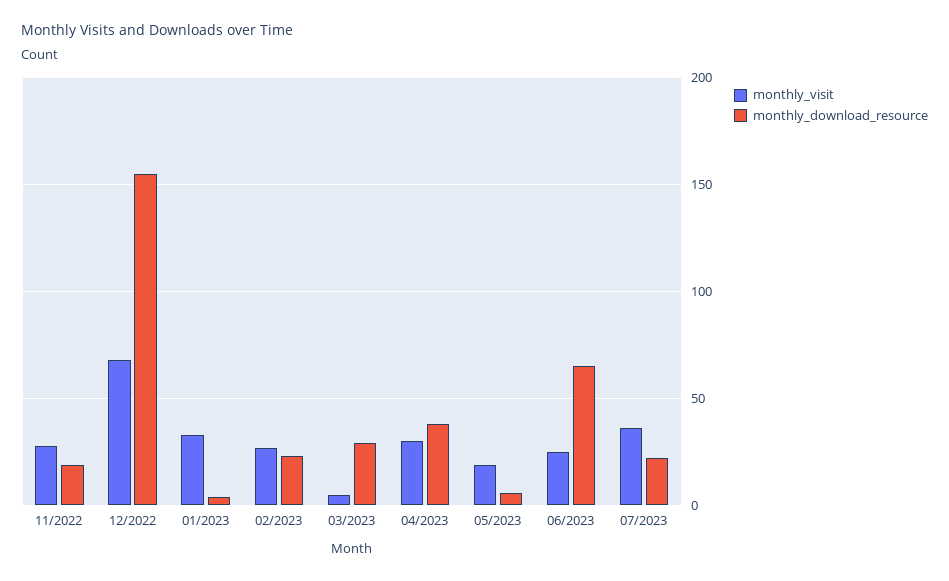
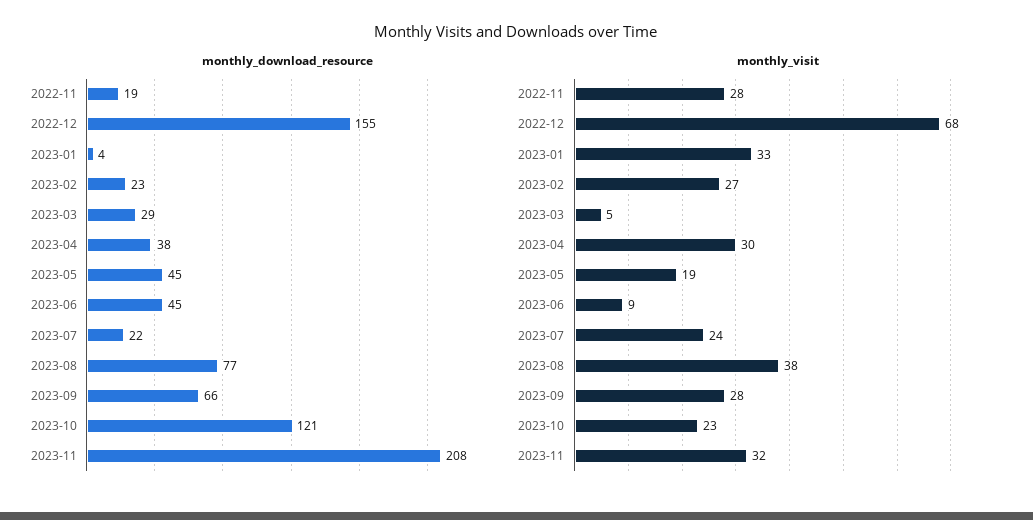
monthly_download_resource, 05/2023: 5 -> 45
monthly_visit, 06/2023: 25 -> 9
monthly_download_resource, 06/2023: 65 -> 45
monthly_visit, 07/2023: 35 -> 24
monthly_download_resource, 2023-08: none -> 77
monthly_download_resource, 2023-09: none -> 66
monthly_download_resource, 2023-10: none -> 121
monthly_download_resource, 2023-11: none -> 208
monthly_visit, 2023-08: none -> 38
monthly_visit, 2023-09: none -> 28
monthly_visit, 2023-10: none -> 23
monthly_visit, 2023-11: none -> 32

